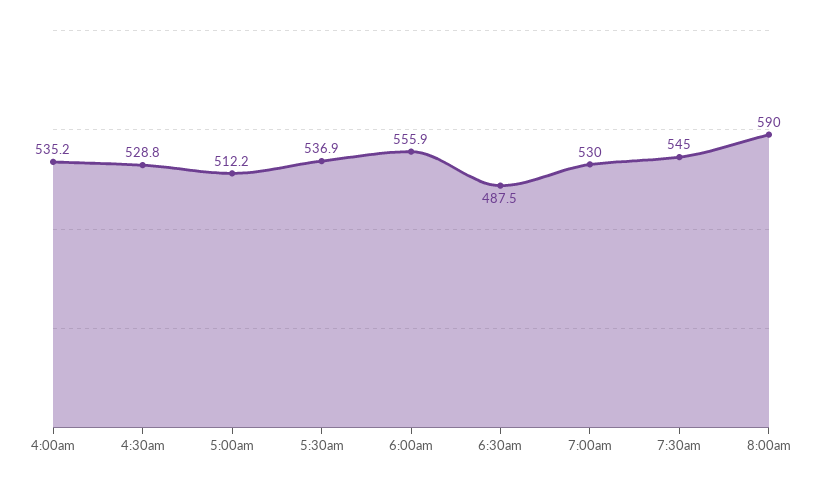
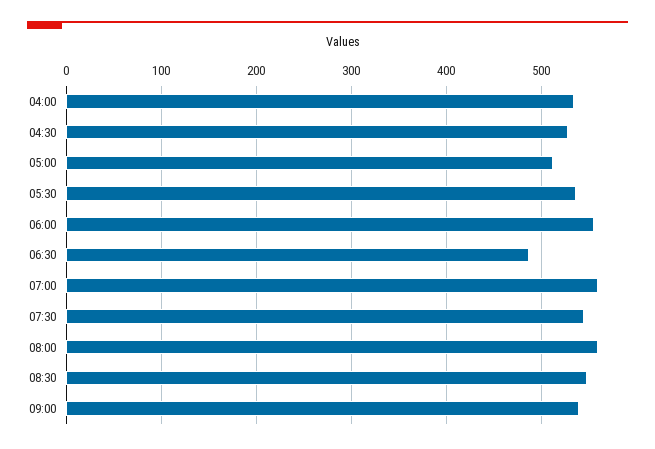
7:00am: 530 -> 560
8:00am: 590 -> 560
08:30: none -> 550
09:00: none -> 540

